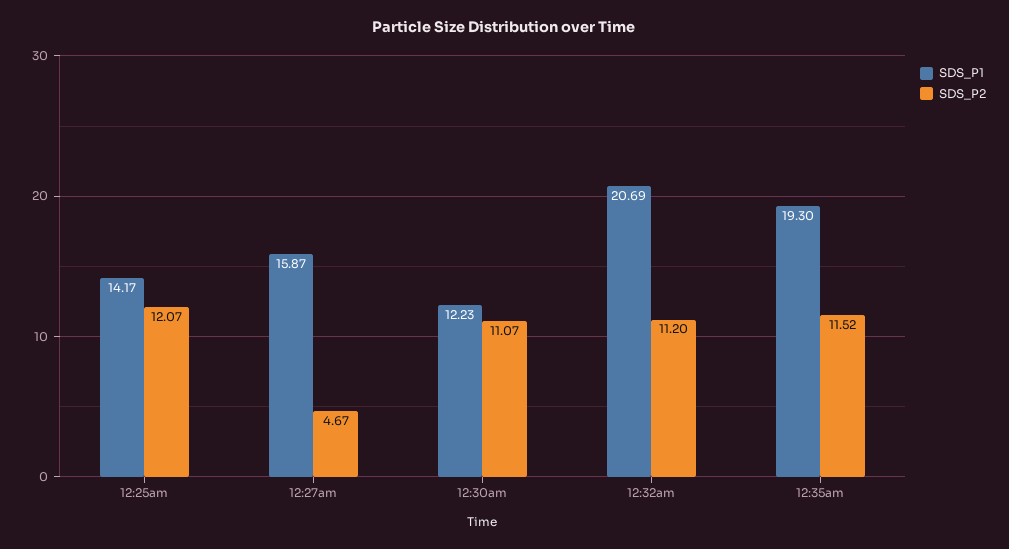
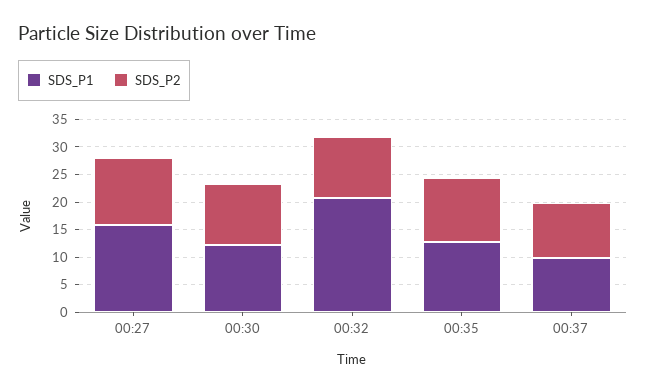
SDS_P1, 12:25am: 14.17 -> none
SDS_P2, 12:25am: 12.07 -> none
SDS_P2, 12:27am: 4.67 -> 12.5
SDS_P1, 12:35am: 19.3 -> 12.5
SDS_P1, 00:37: none -> 10
SDS_P2, 00:37: none -> 10

